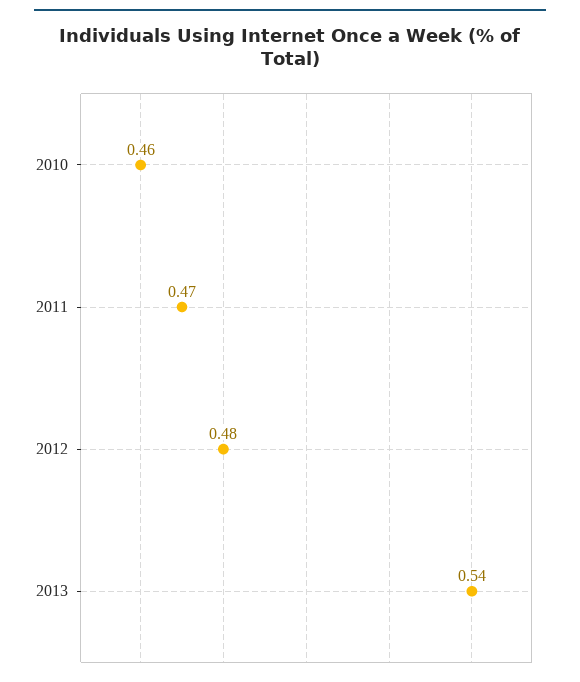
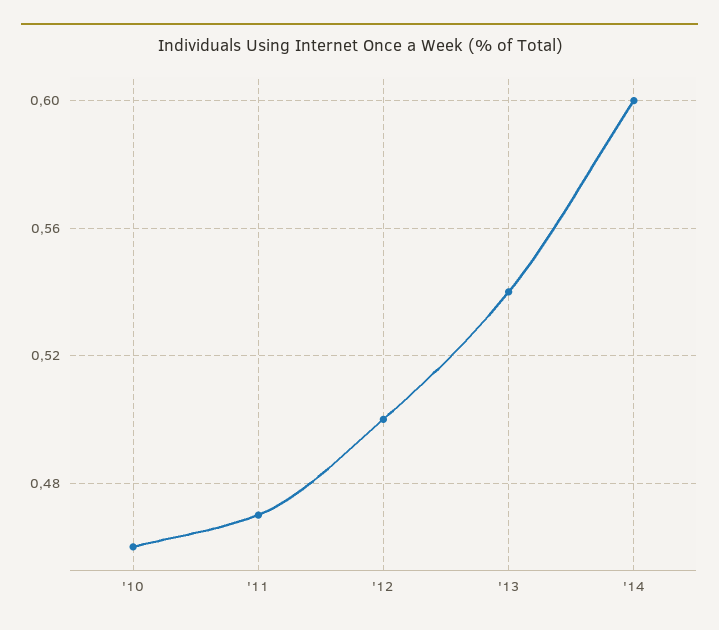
2012: 0.48 -> 0.5
'14: none -> 0.6

